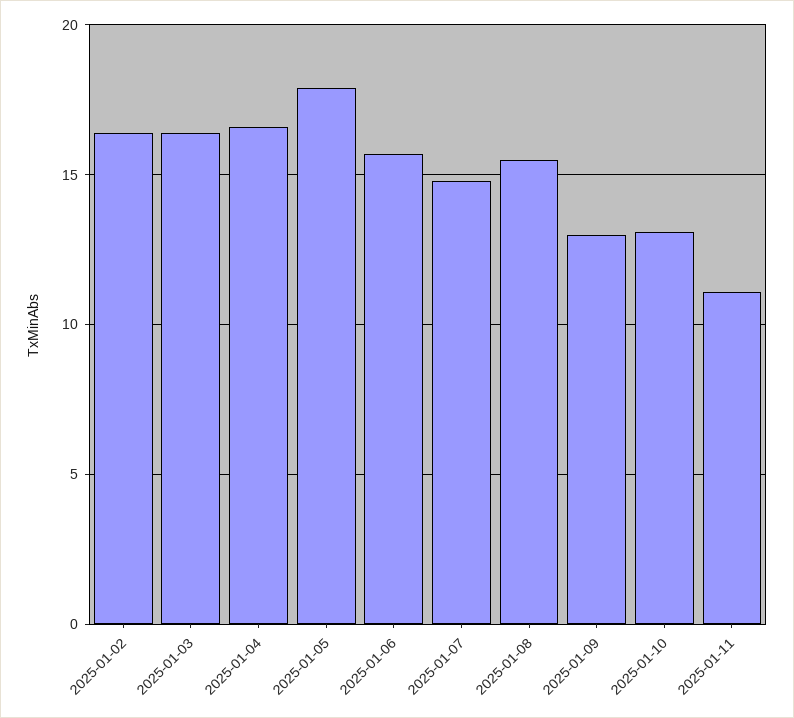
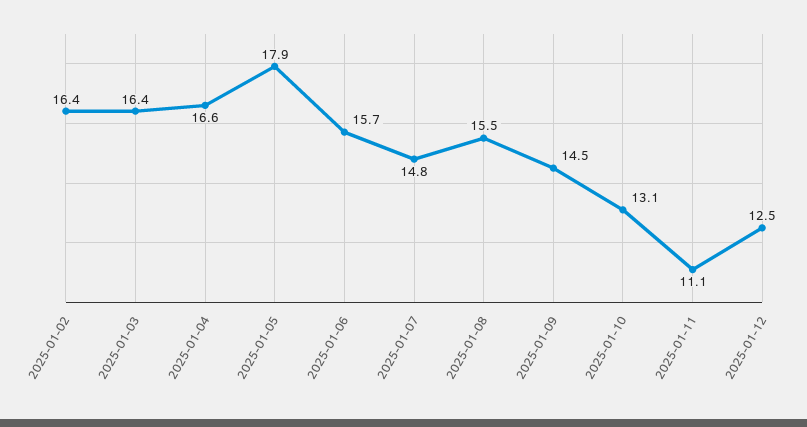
2025-01-09: 13 -> 14.5
2025-01-12: none -> 12.5

